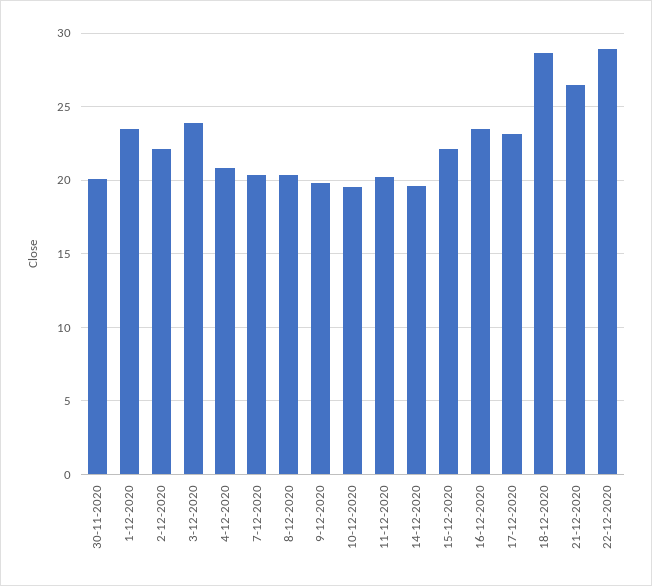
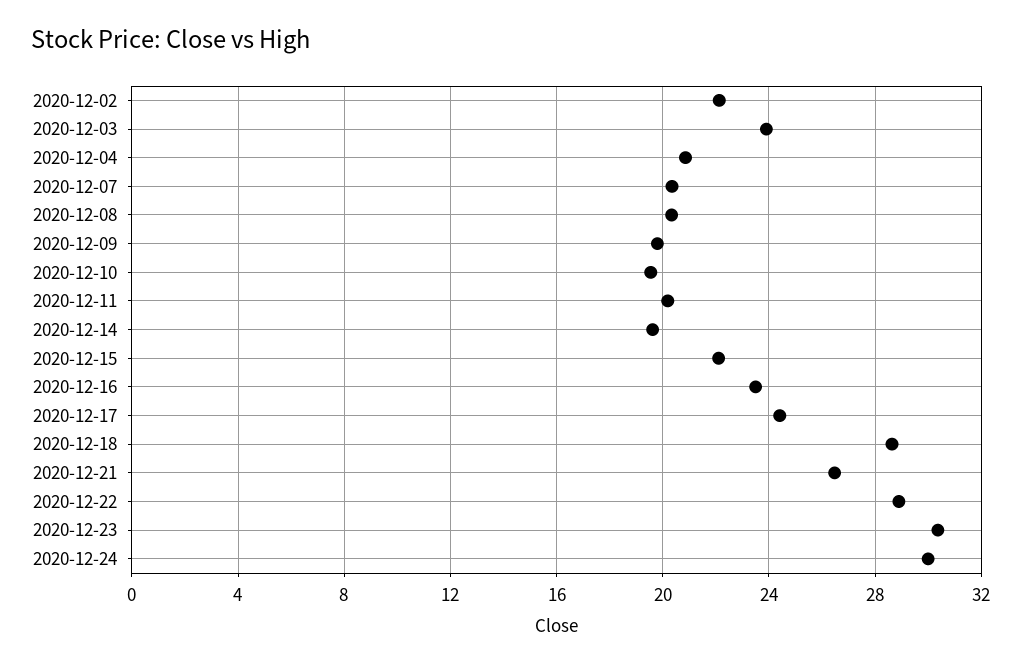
30-11-2020: 20 -> none
1-12-2020: 23.5 -> none
17-12-2020: 23 -> 24.5
2020-12-23: none -> 30.5
2020-12-24: none -> 30

